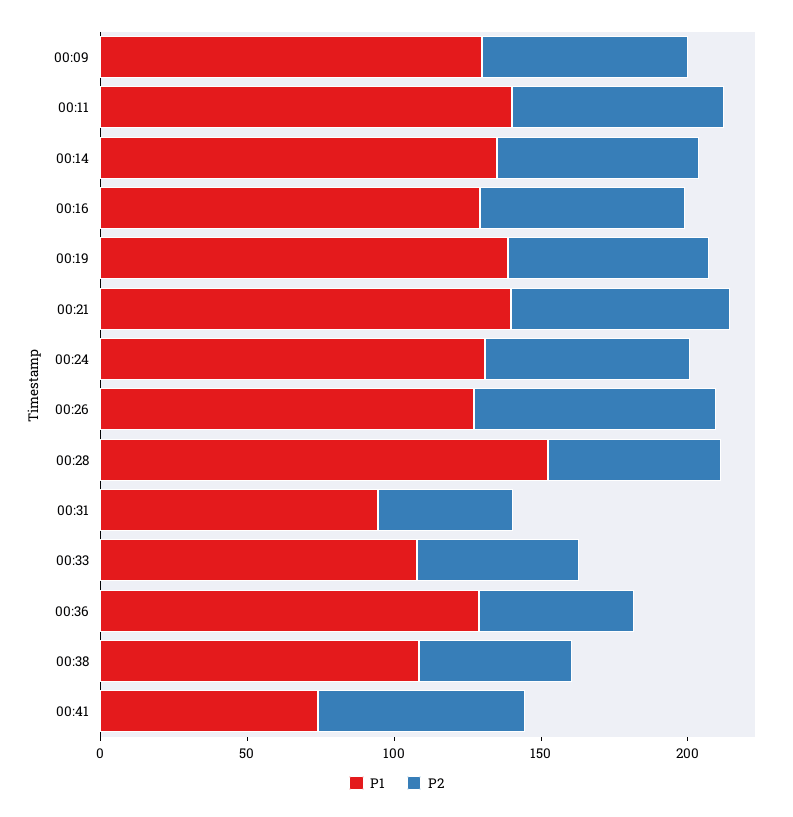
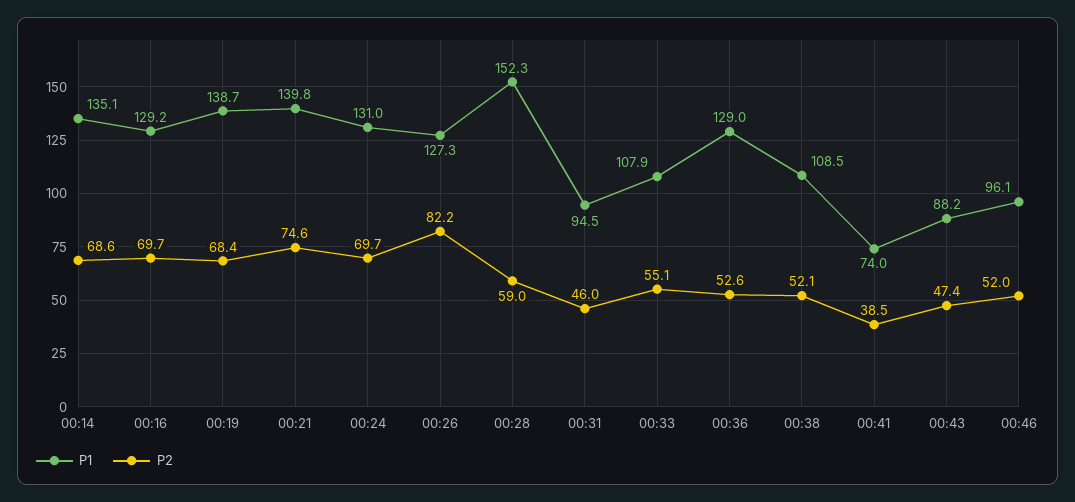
P1, 00:09: 130 -> none
P2, 00:09: 70 -> none
P1, 00:11: 140 -> none
P2, 00:11: 70 -> none
P2, 00:41: 70 -> 38.5
P1, 00:43: none -> 88.2
P2, 00:43: none -> 47.4
P1, 00:46: none -> 96.1
P2, 00:46: none -> 52

